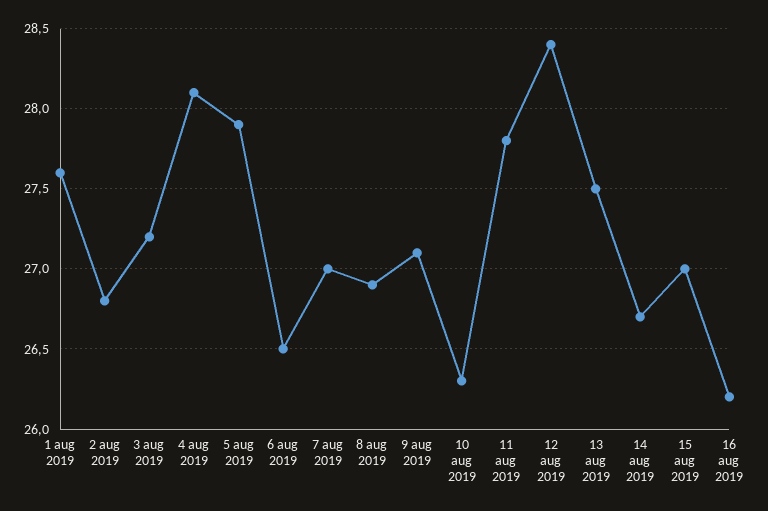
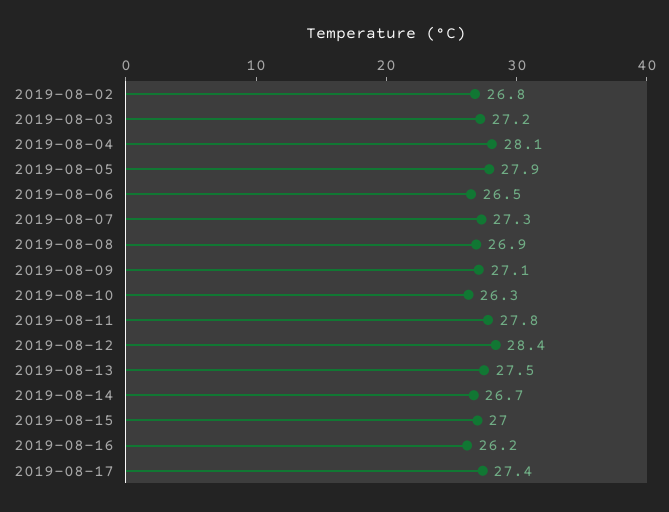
1 aug 2019: 27.6 -> none
7 aug 2019: 27 -> 27.3
2019-08-17: none -> 27.4

